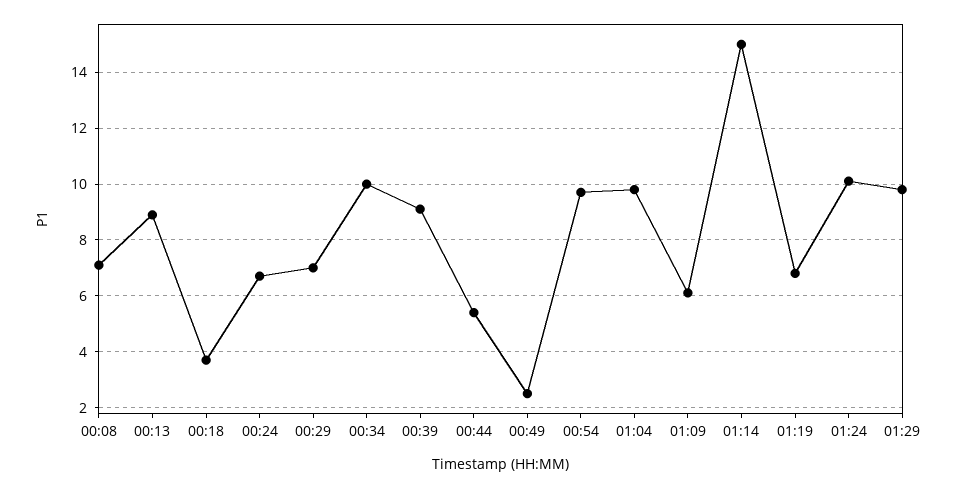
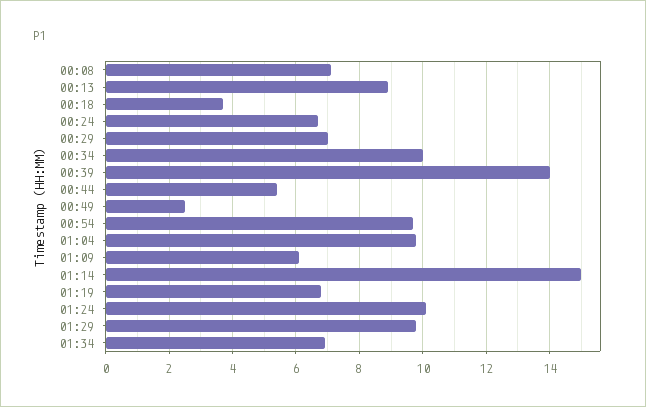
00:39: 9 -> 14
01:34: none -> 7

